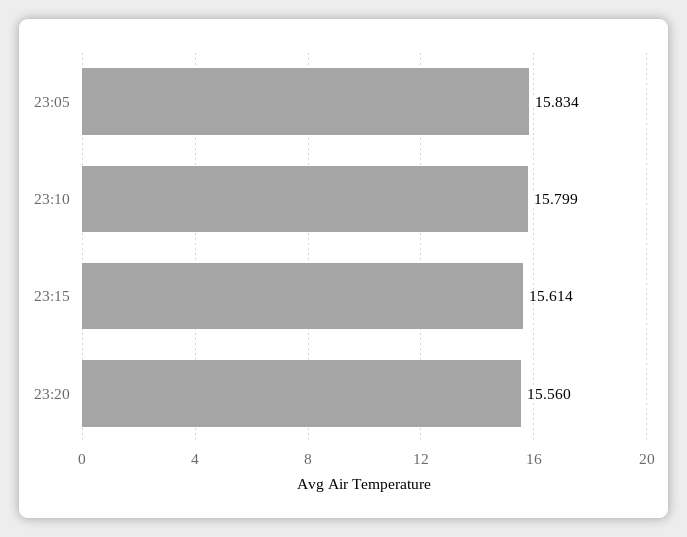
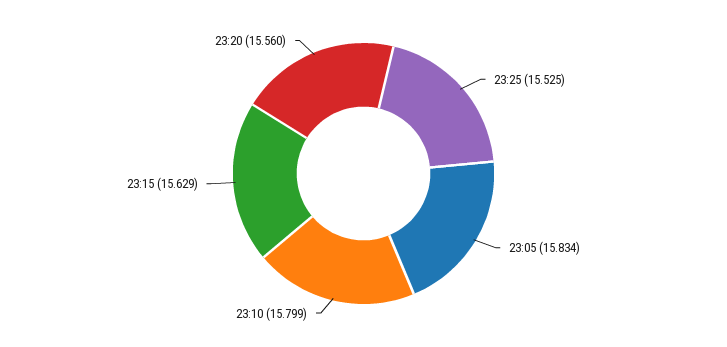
23:15: 15.614 -> 15.629
23:25: none -> 15.525

